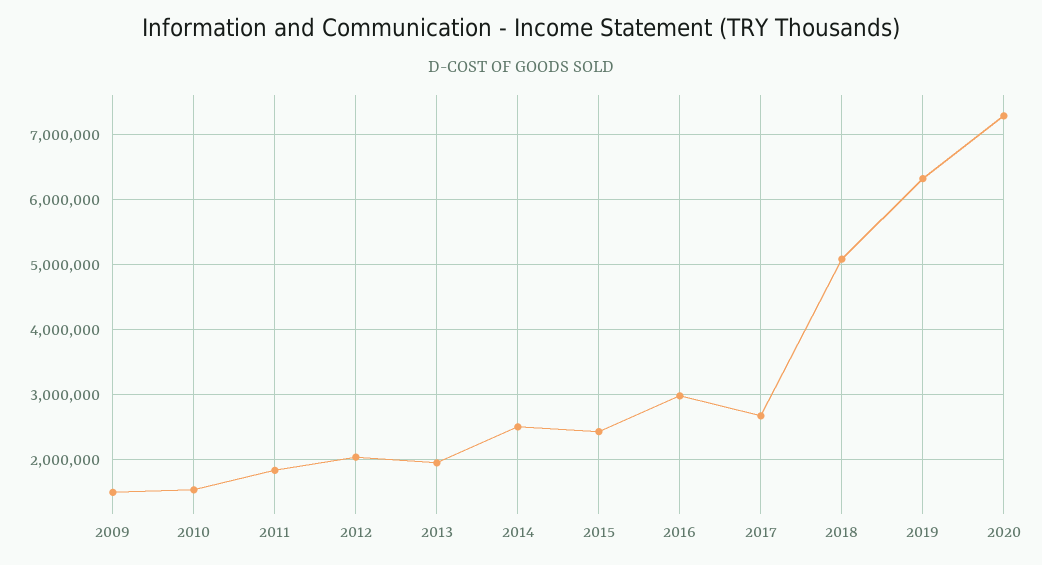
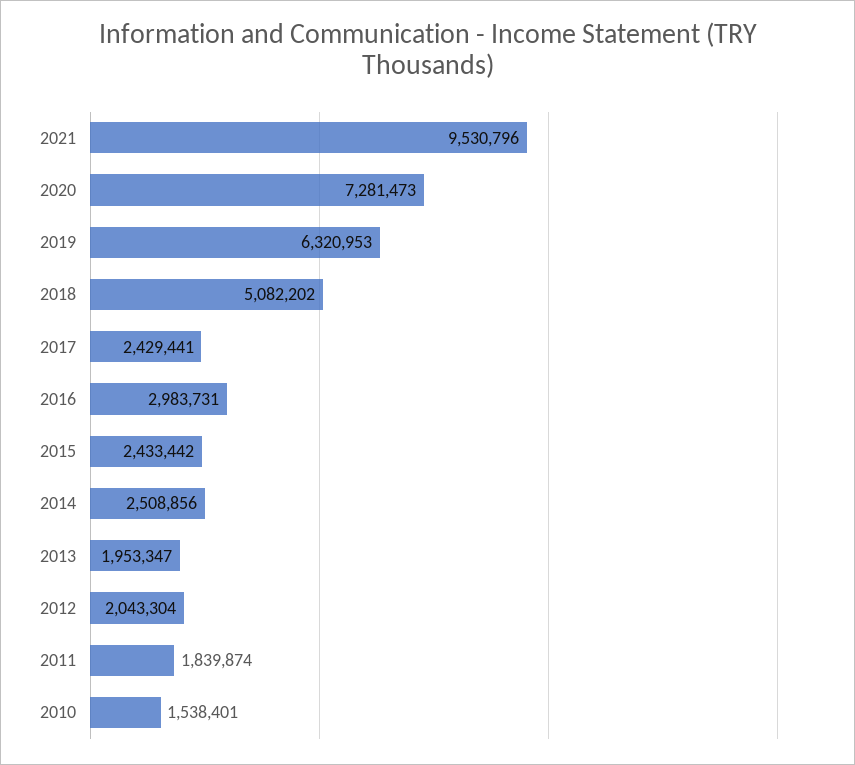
2009: 1500000 -> none
2017: 2700000 -> 2429441
2021: none -> 9530796

